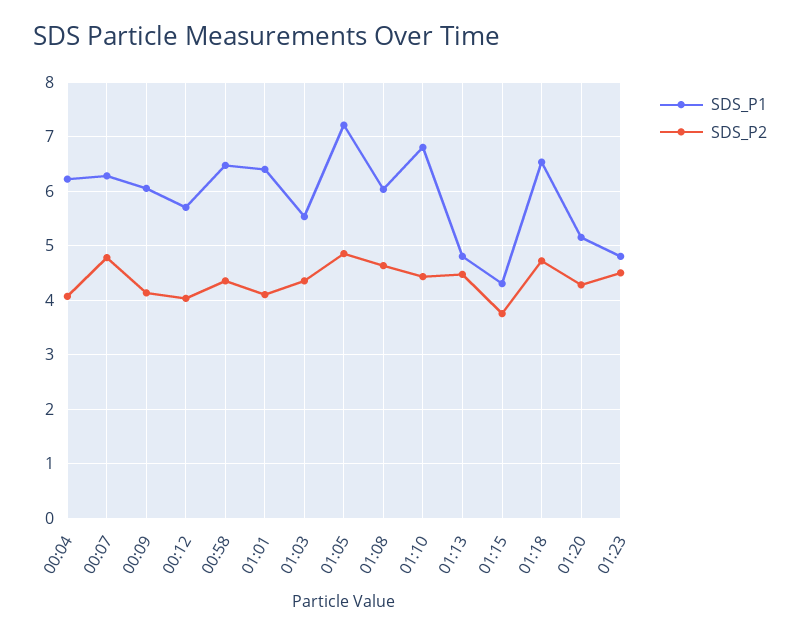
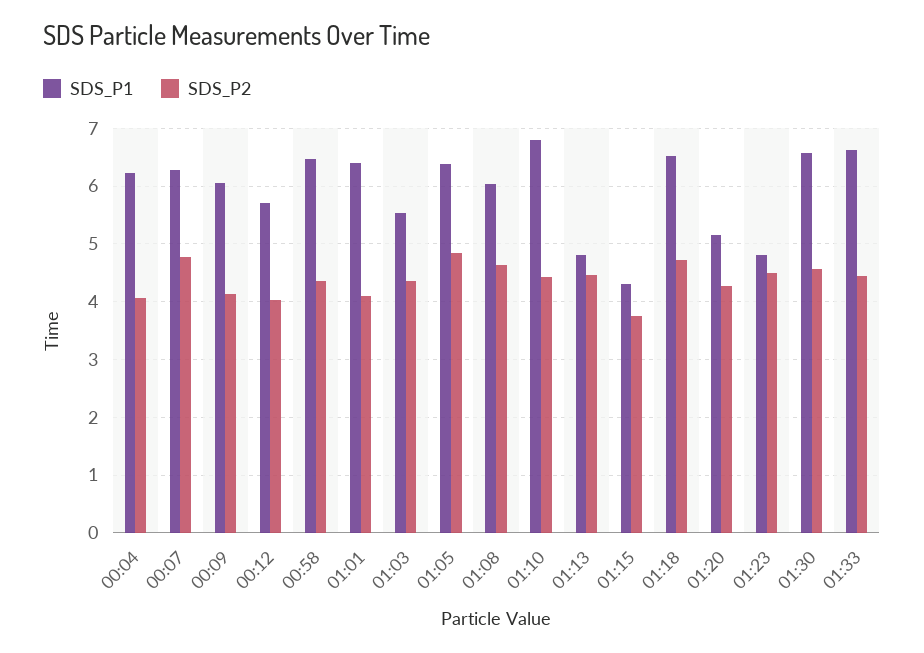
SDS_P1, 01:05: 7.2 -> 6.4
SDS_P1, 01:30: none -> 6.6
SDS_P2, 01:30: none -> 4.6
SDS_P1, 01:33: none -> 6.6
SDS_P2, 01:33: none -> 4.4

